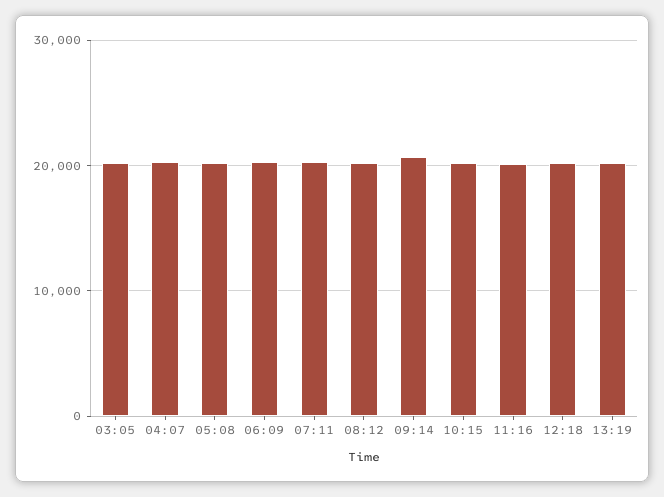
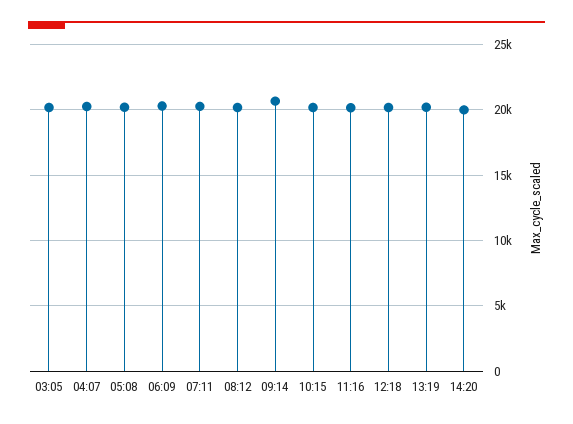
14:20: none -> 20000

